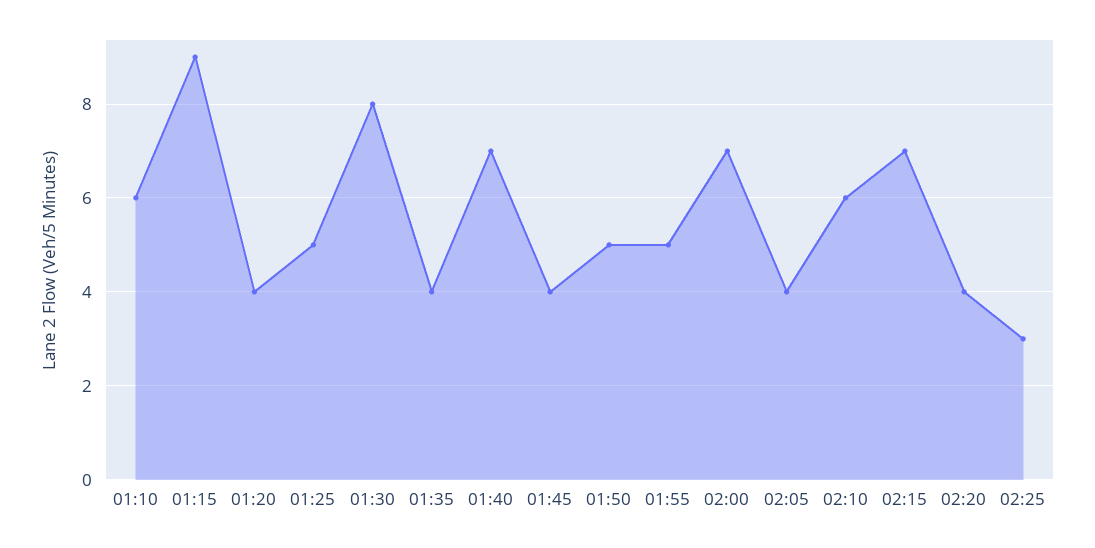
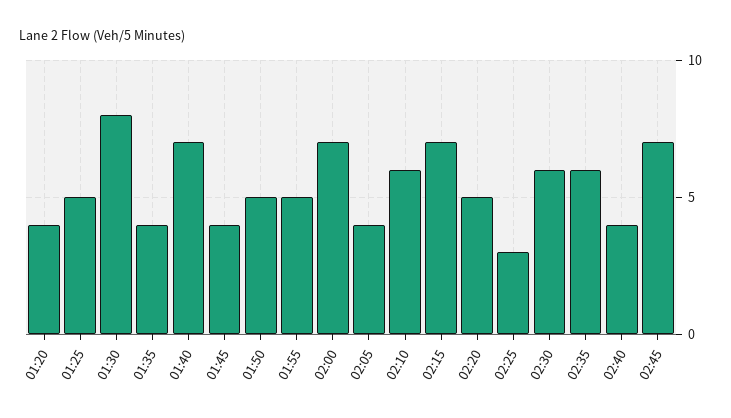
01:10: 6 -> none
01:15: 9 -> none
02:20: 4 -> 5
02:30: none -> 6
02:35: none -> 6
02:40: none -> 4
02:45: none -> 7

